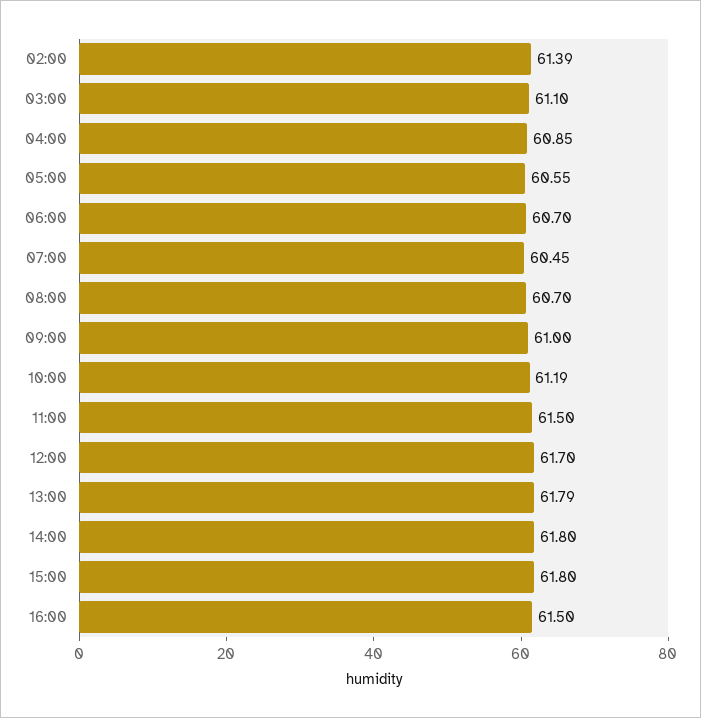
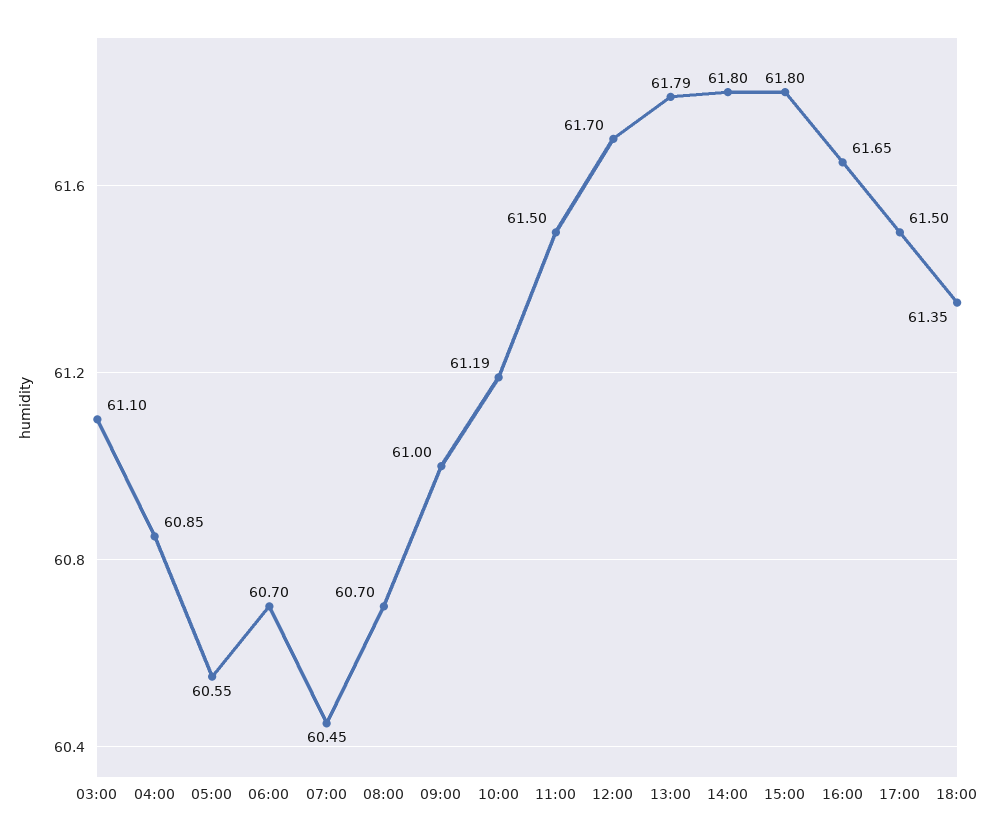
02:00: 61.39 -> none
16:00: 61.5 -> 61.65
17:00: none -> 61.5
18:00: none -> 61.35

